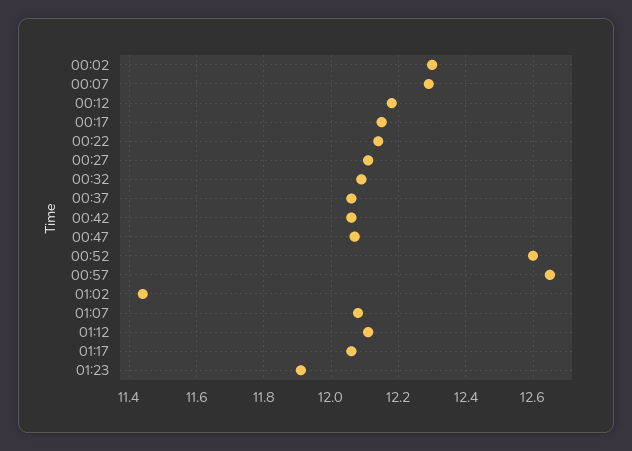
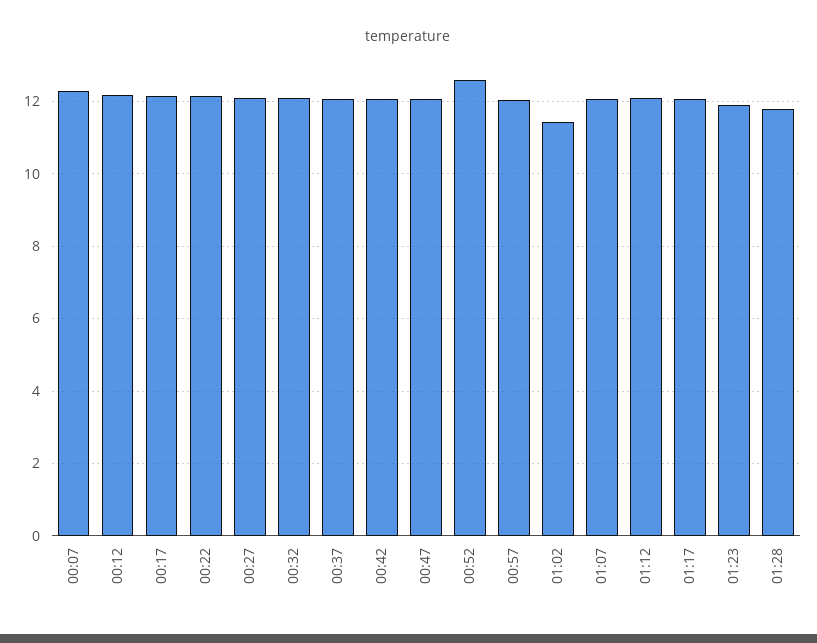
00:02: 12.3 -> none
00:57: 12.65 -> 12
01:28: none -> 11.8

